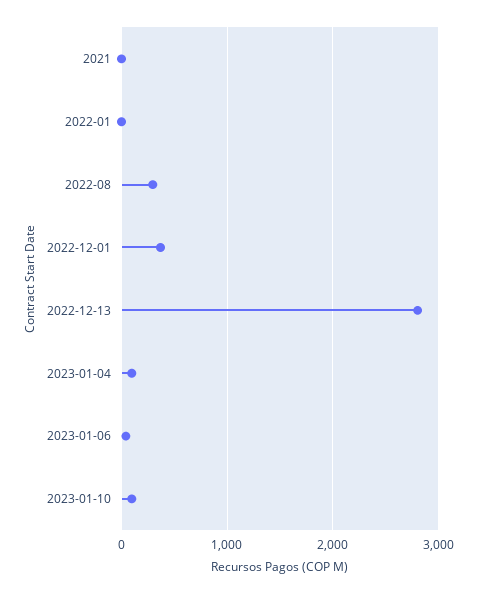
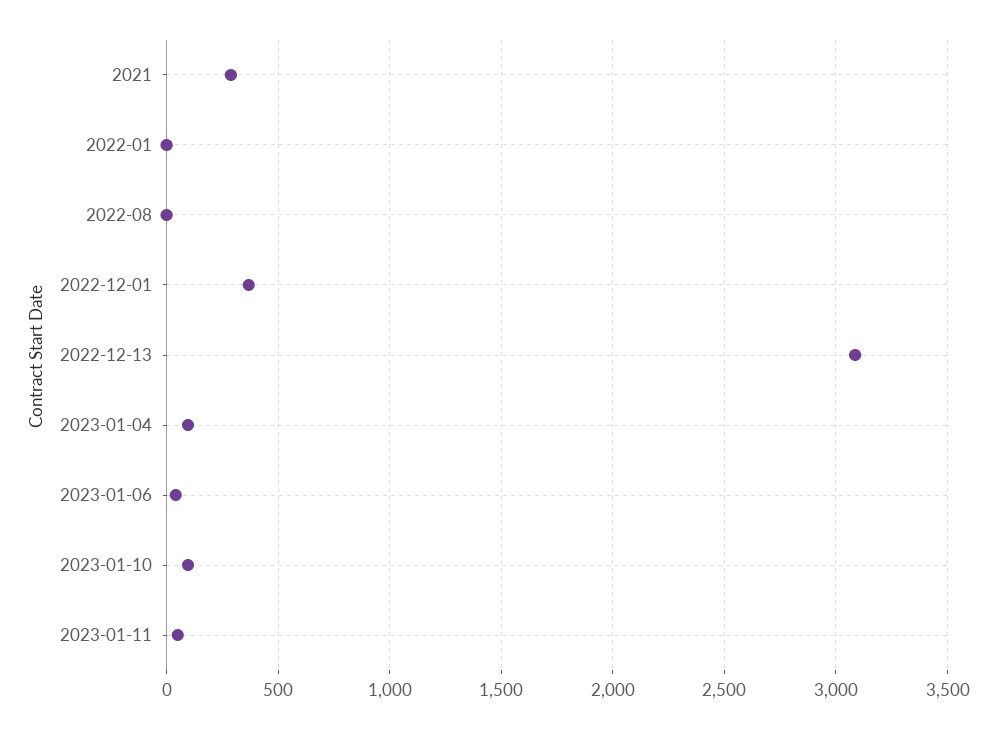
2021: 0 -> 300
2022-08: 300 -> 0
2022-12-13: 2800 -> 3100
2023-01-11: none -> 50

